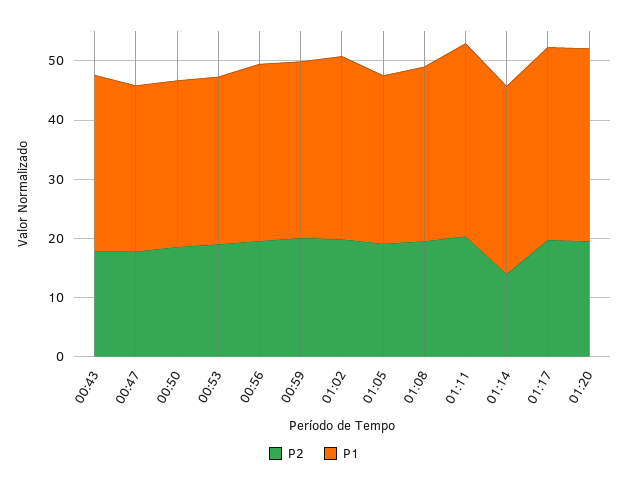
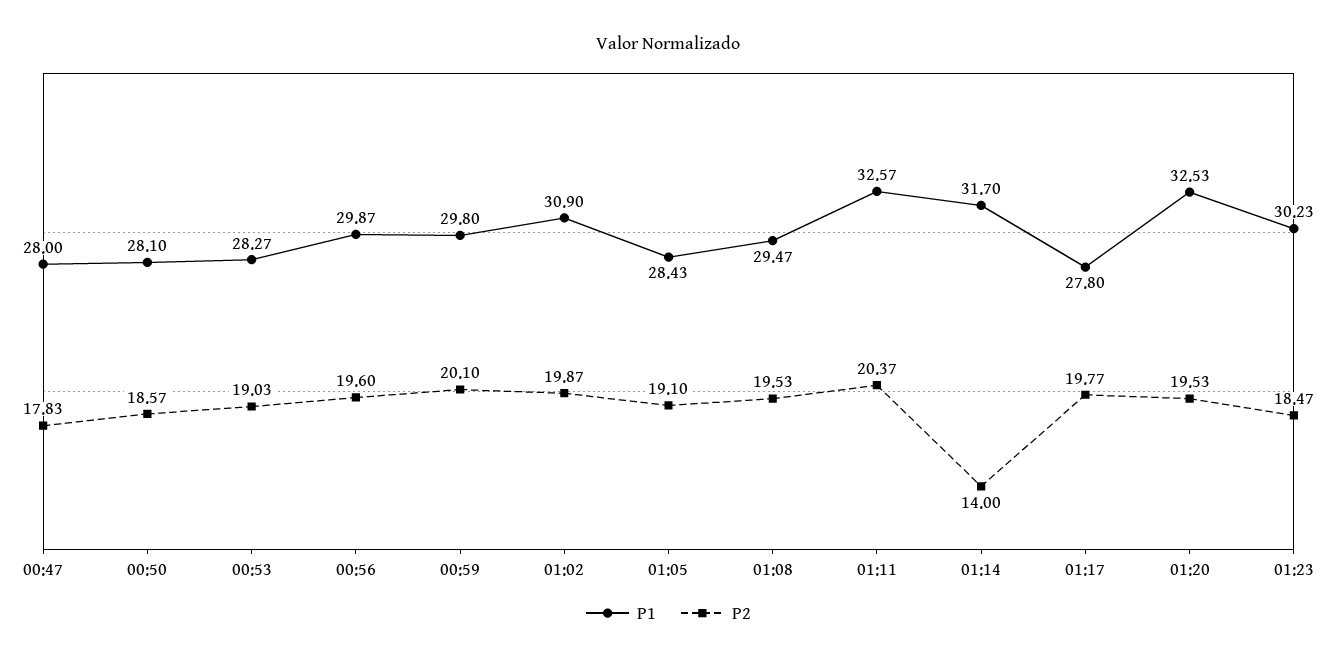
P2, 00:43: 18 -> none
P1, 00:43: 30 -> none
P1, 01:17: 32 -> 27.8
P1, 01:23: none -> 30.23
P2, 01:23: none -> 18.47

